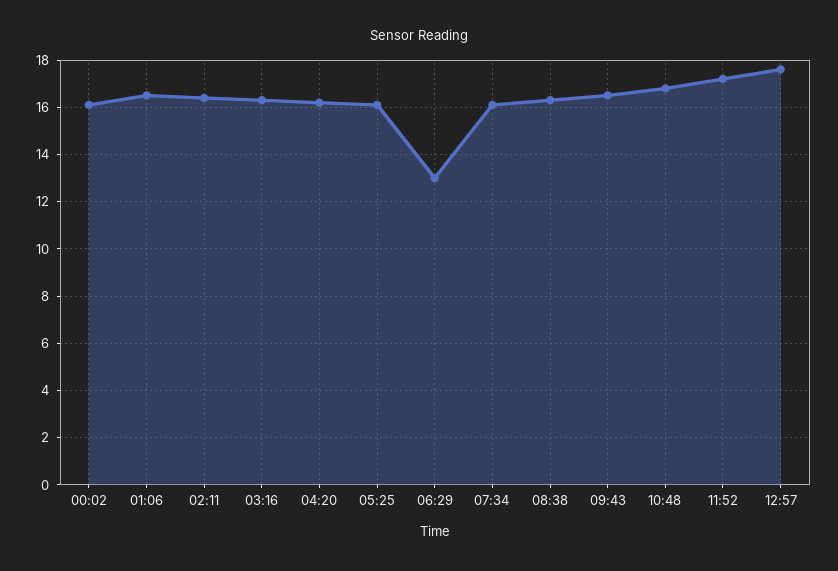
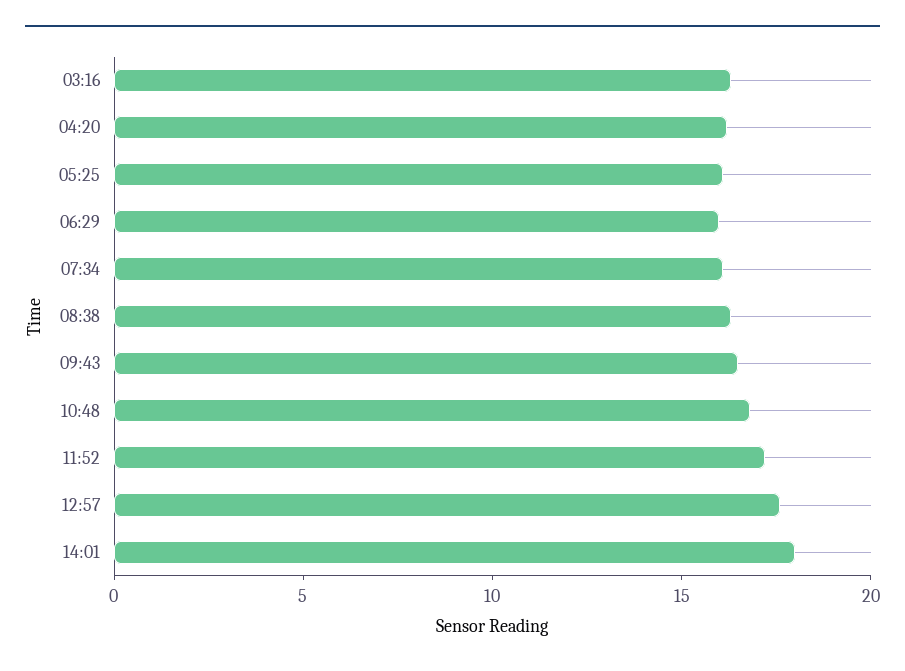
00:02: 16 -> none
01:06: 16.5 -> none
02:11: 16.5 -> none
06:29: 13 -> 16
14:01: none -> 18

